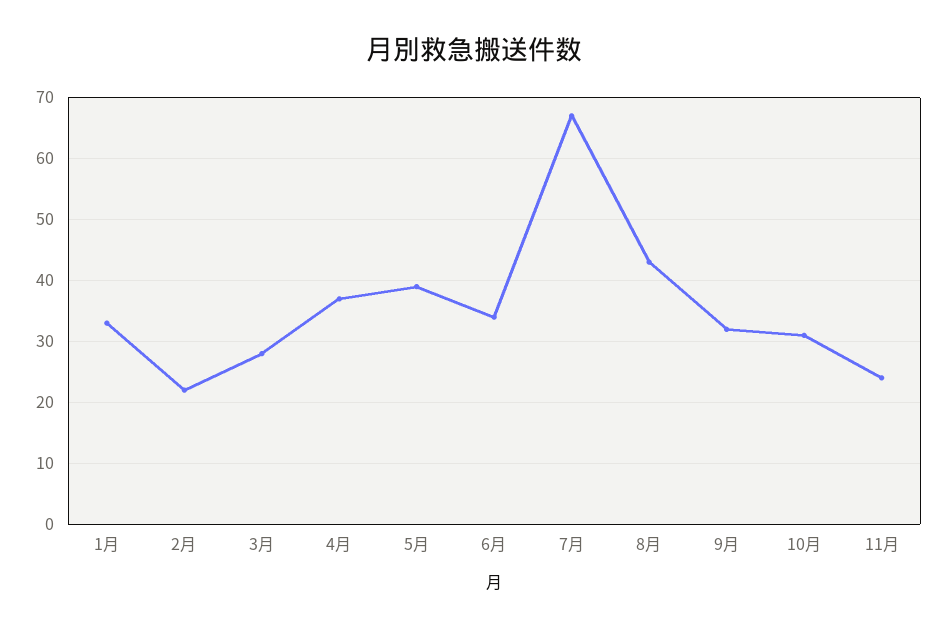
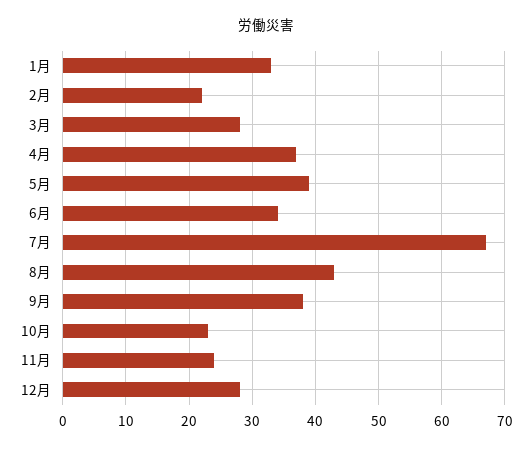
9月: 32 -> 38
10月: 31 -> 23
12月: none -> 28

